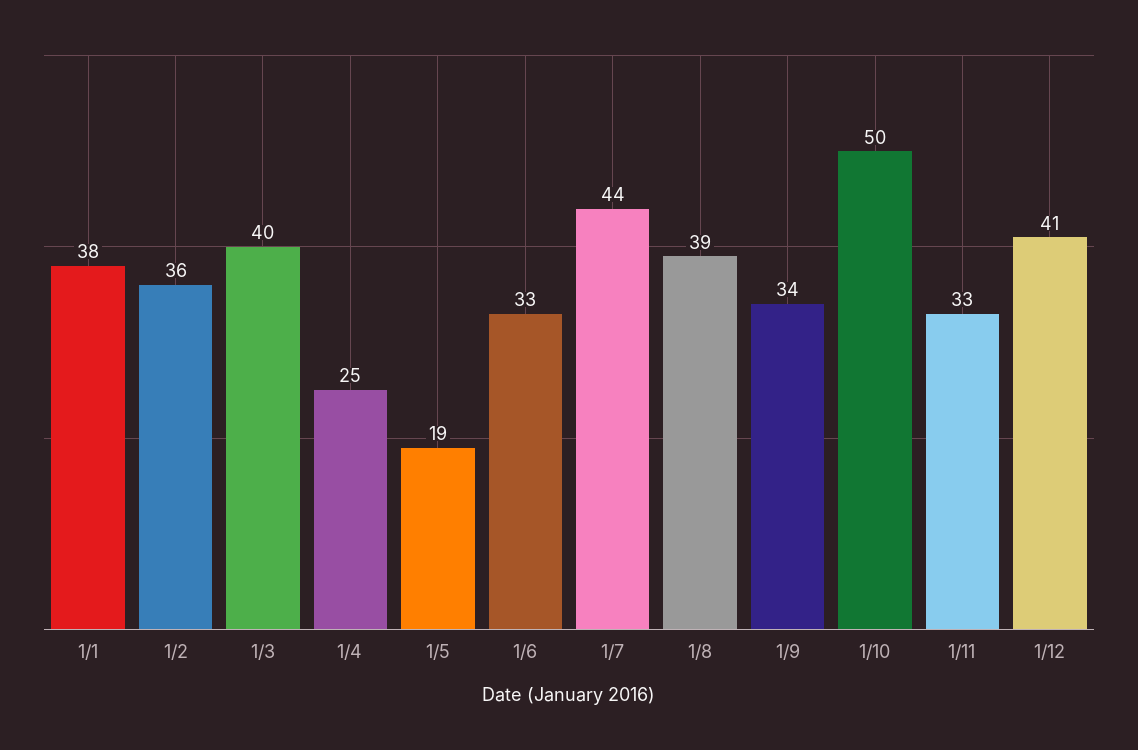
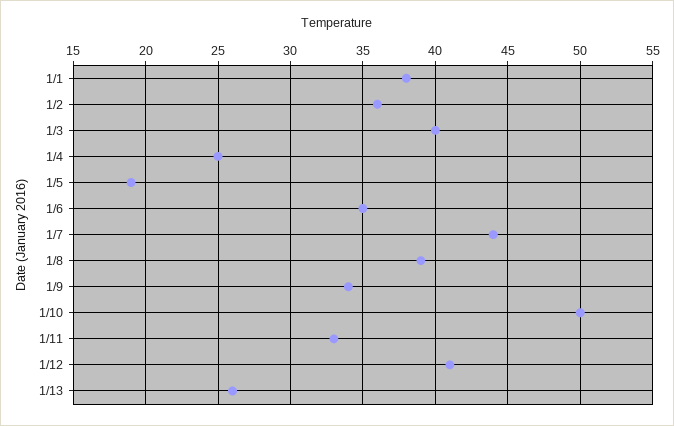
1/6: 33 -> 35
1/13: none -> 26

